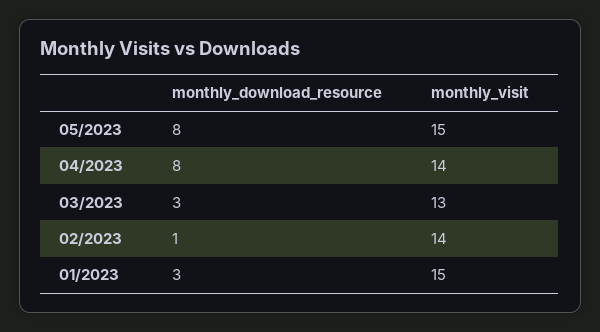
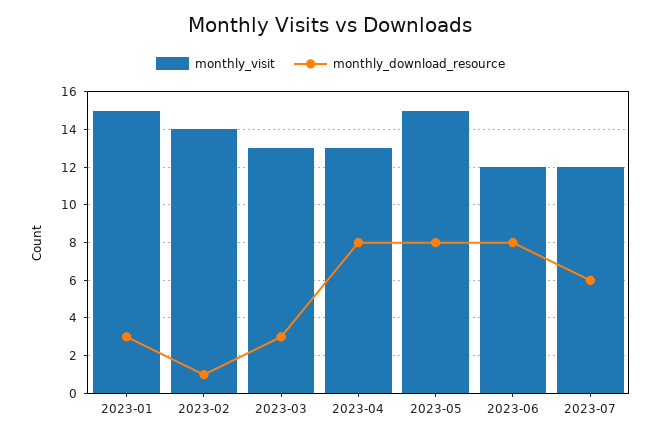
monthly_visit, 04/2023: 14 -> 13
monthly_visit, 2023-06: none -> 12
monthly_download_resource, 2023-06: none -> 8
monthly_visit, 2023-07: none -> 12
monthly_download_resource, 2023-07: none -> 6

